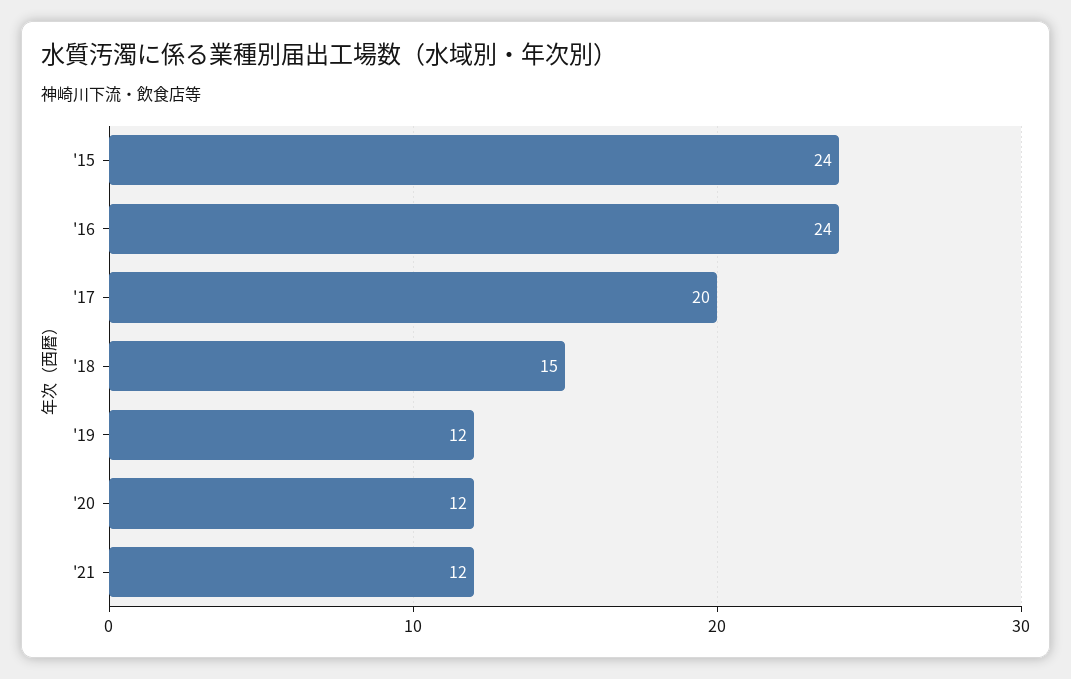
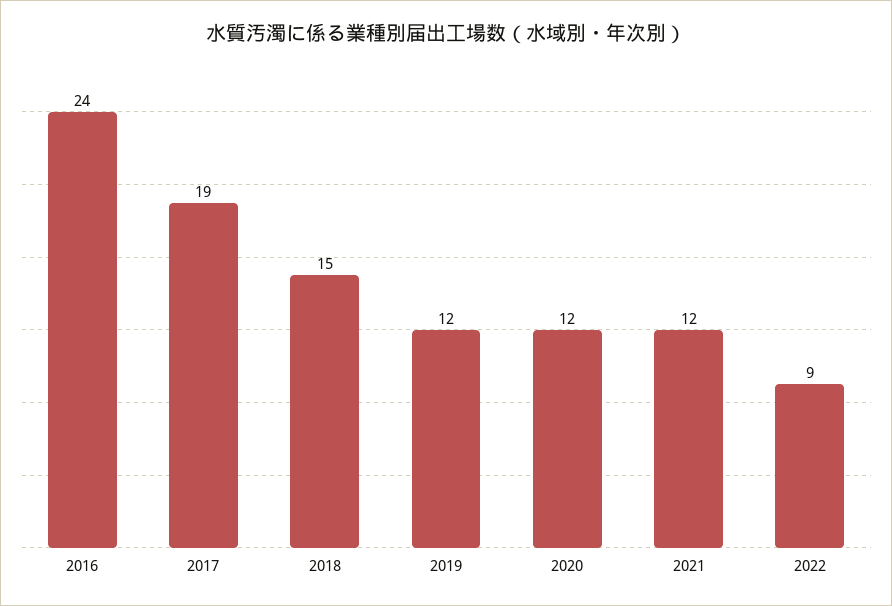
'15: 24 -> none
'17: 20 -> 19
2022: none -> 9

